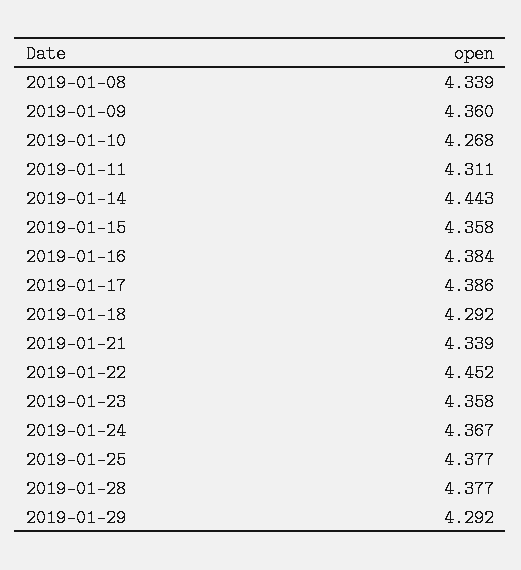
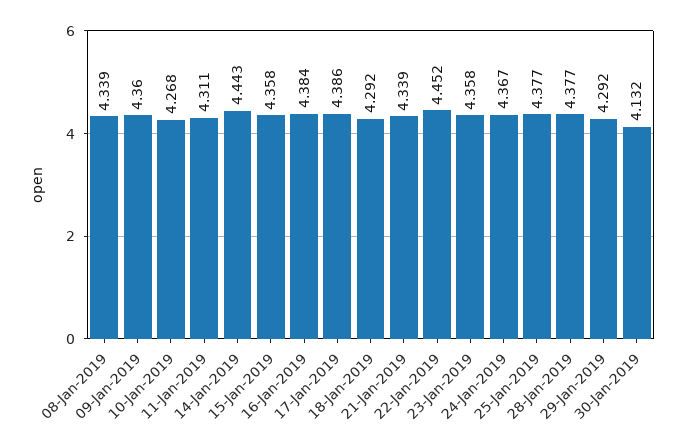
30-Jan-2019: none -> 4.132

